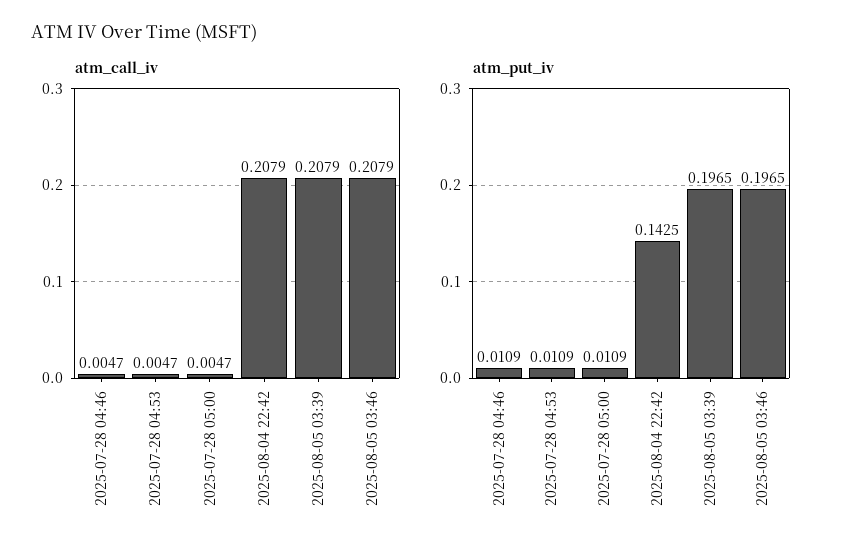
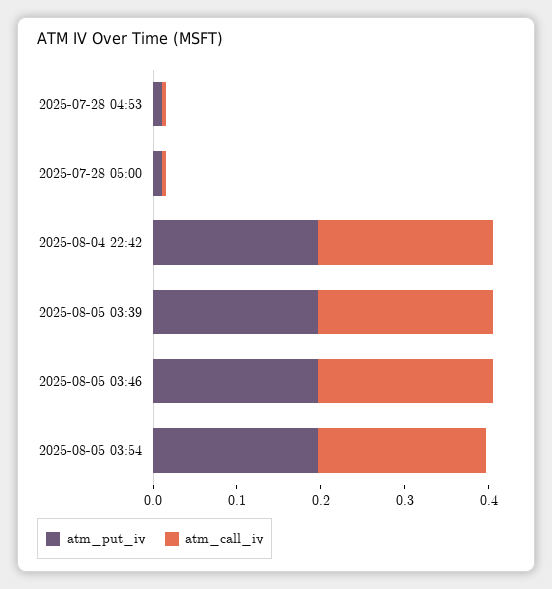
atm_call_iv, 2025-07-28 04:46: 0.0047 -> none
atm_put_iv, 2025-07-28 04:46: 0.0109 -> none
atm_put_iv, 2025-08-04 22:42: 0.1425 -> 0.2
atm_put_iv, 2025-08-05 03:54: none -> 0.2
atm_call_iv, 2025-08-05 03:54: none -> 0.2

